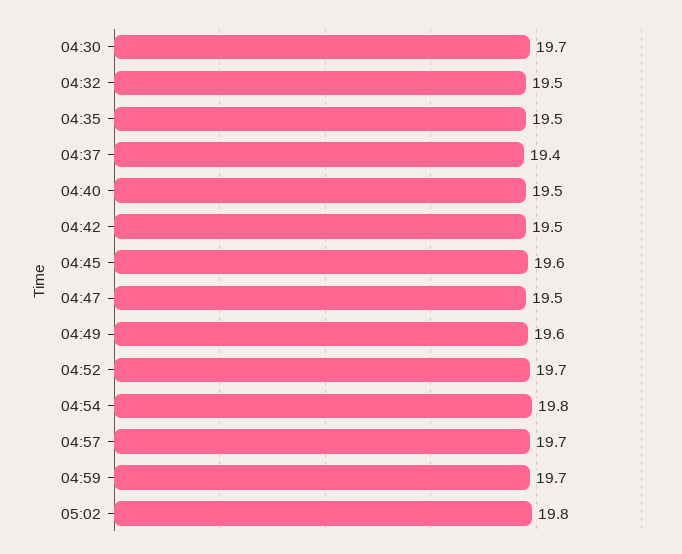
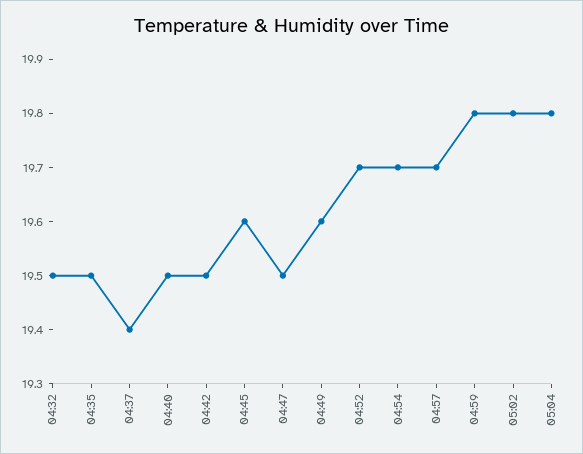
04:30: 19.7 -> none
04:54: 19.8 -> 19.7
04:59: 19.7 -> 19.8
05:04: none -> 19.8

